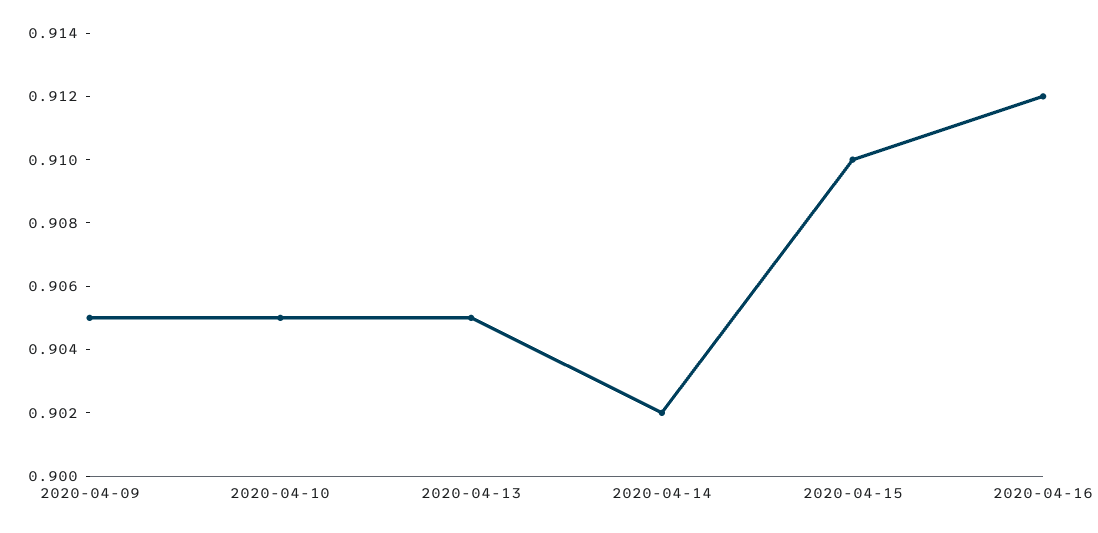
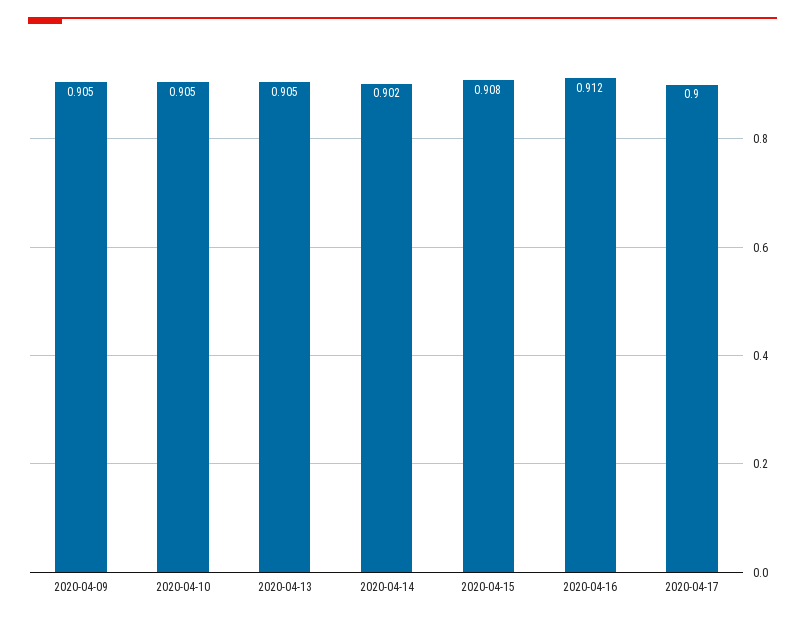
2020-04-15: 0.91 -> 0.908
2020-04-17: none -> 0.9

